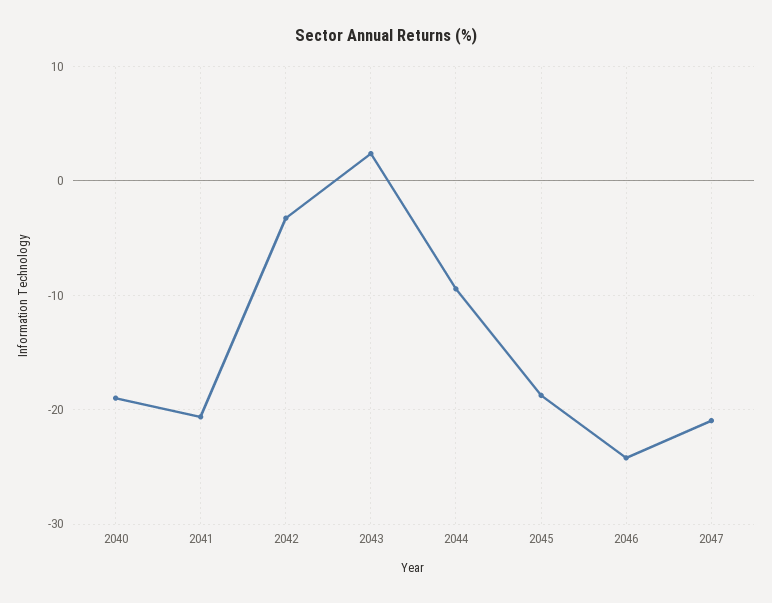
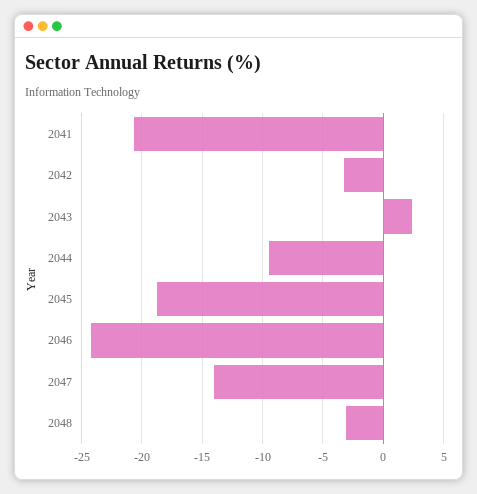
2040: -19 -> none
2047: -21 -> -14
2048: none -> -3

